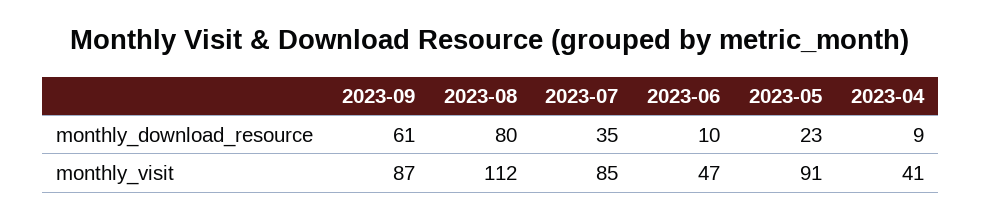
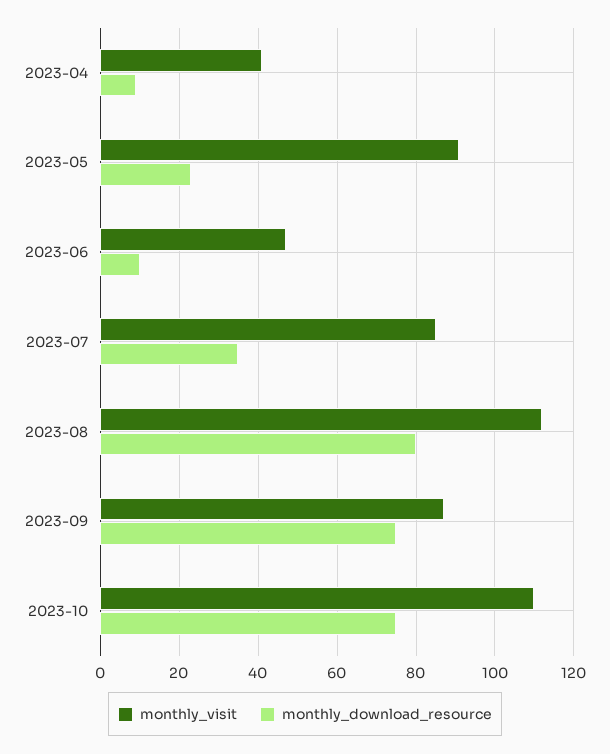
monthly_download_resource, 2023-09: 61 -> 75
monthly_visit, 2023-10: none -> 110
monthly_download_resource, 2023-10: none -> 75

